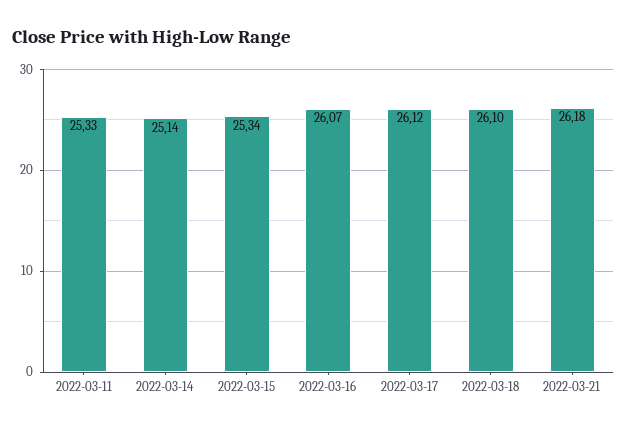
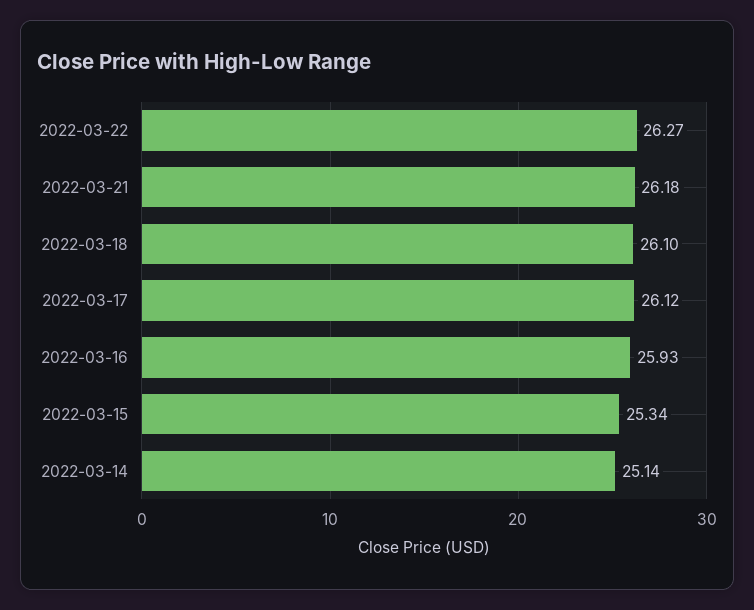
2022-03-11: 25.33 -> none
2022-03-16: 26.07 -> 25.93
2022-03-22: none -> 26.27

